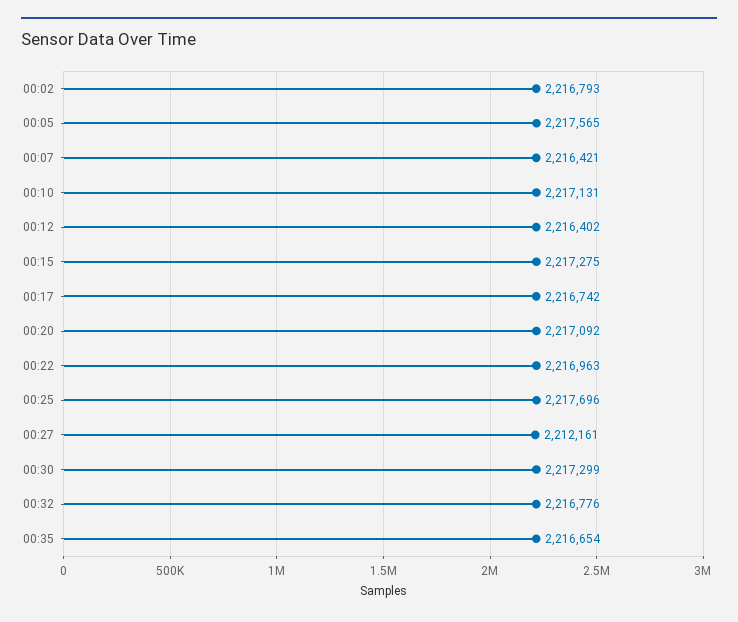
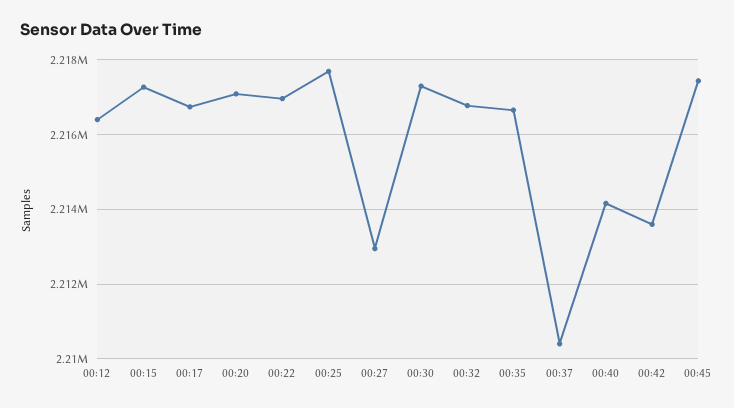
00:02: 2216793 -> none
00:05: 2217565 -> none
00:07: 2216421 -> none
00:10: 2217131 -> none
00:27: 2212161 -> 2213000
00:37: none -> 2210400
00:40: none -> 2214200
00:42: none -> 2213600
00:45: none -> 2217400

